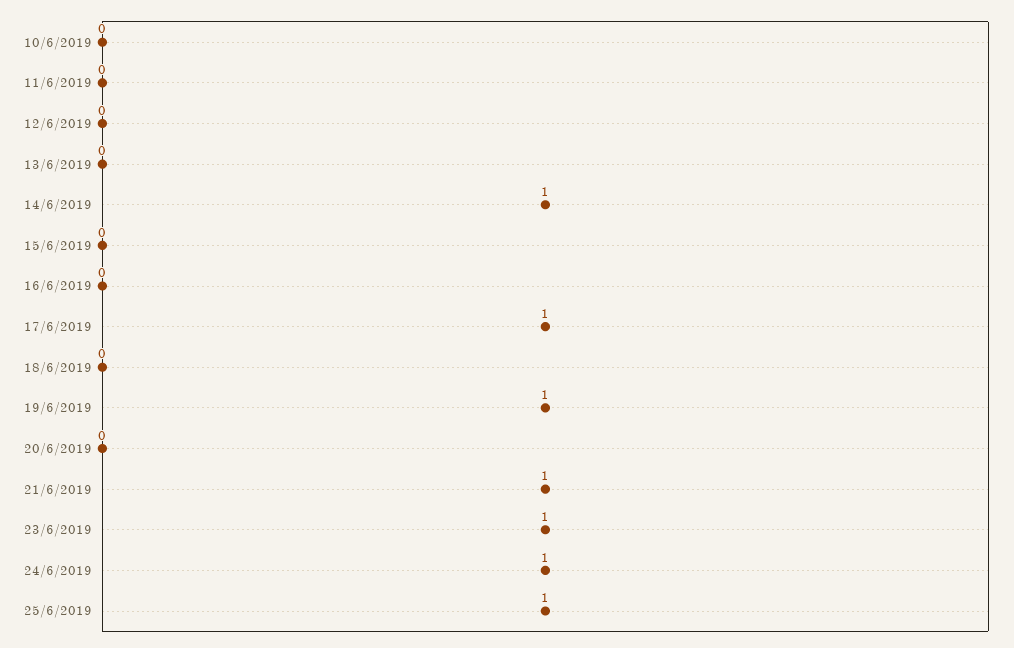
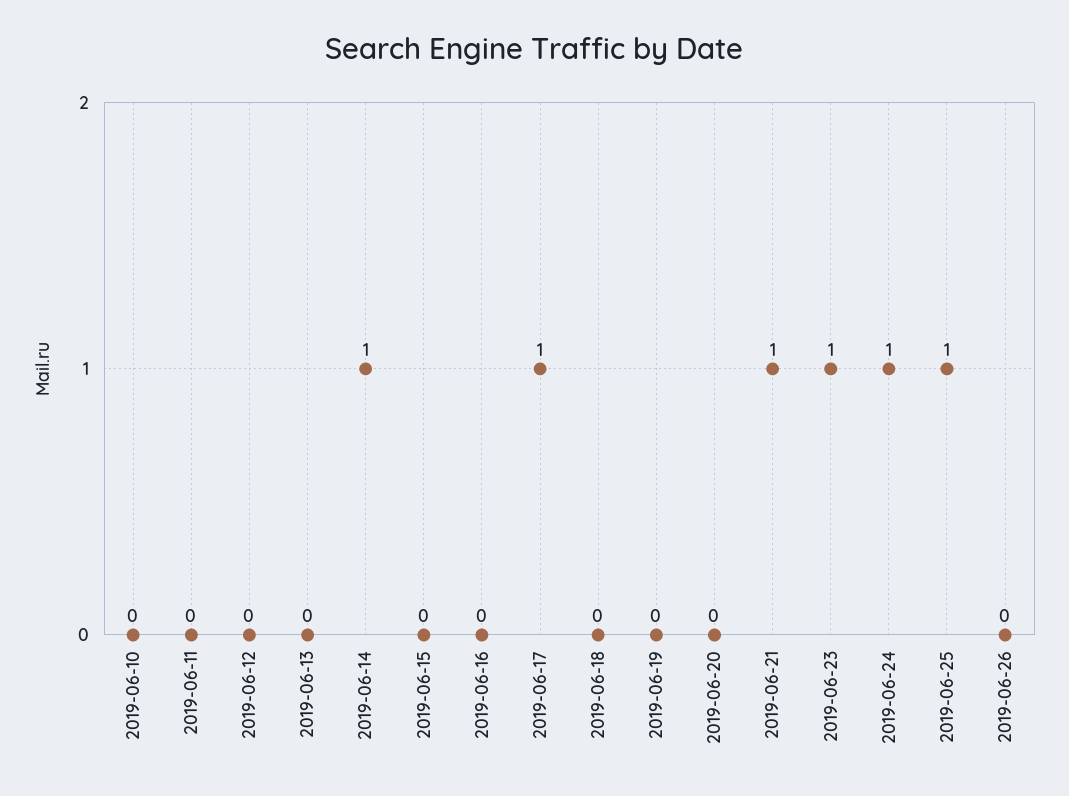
19/6/2019: 1 -> 0
2019-06-26: none -> 0

